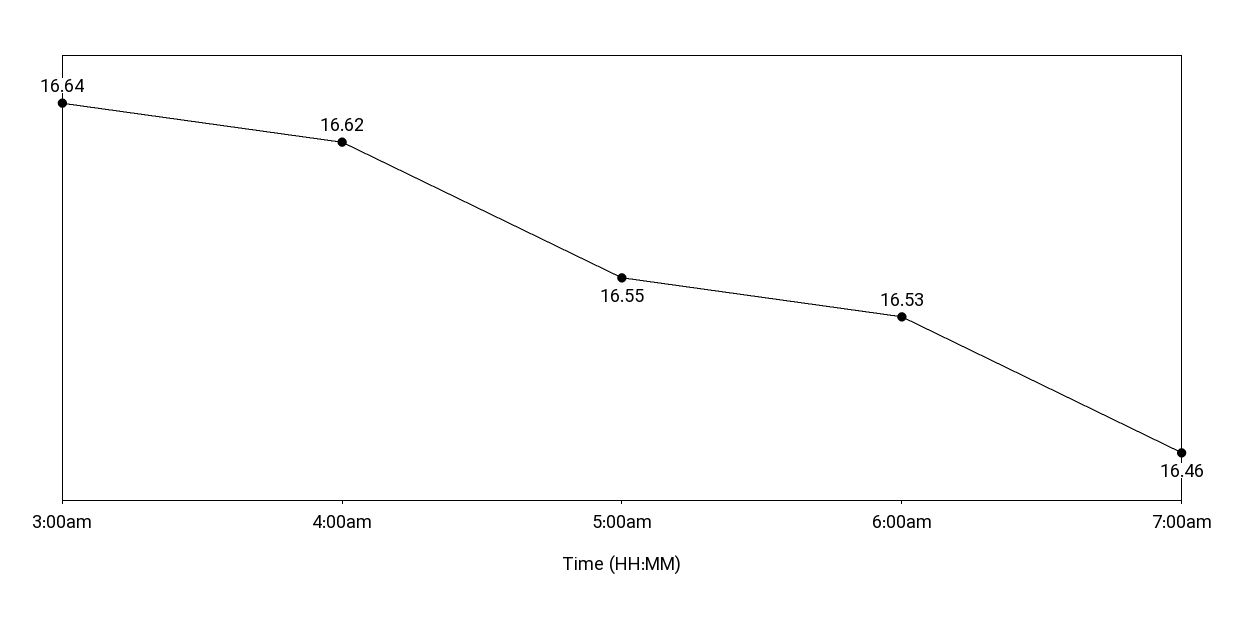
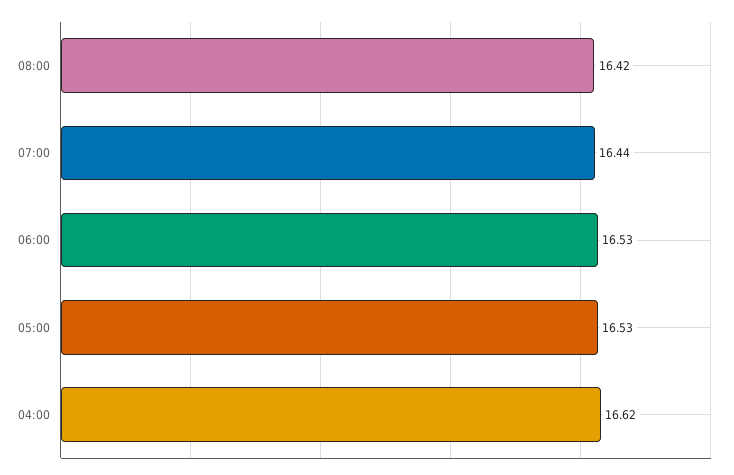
3:00am: 16.64 -> none
5:00am: 16.55 -> 16.53
7:00am: 16.46 -> 16.44
08:00: none -> 16.42

